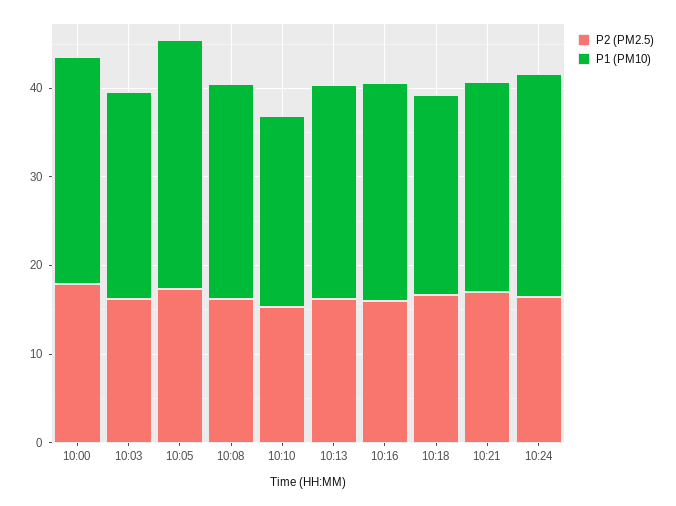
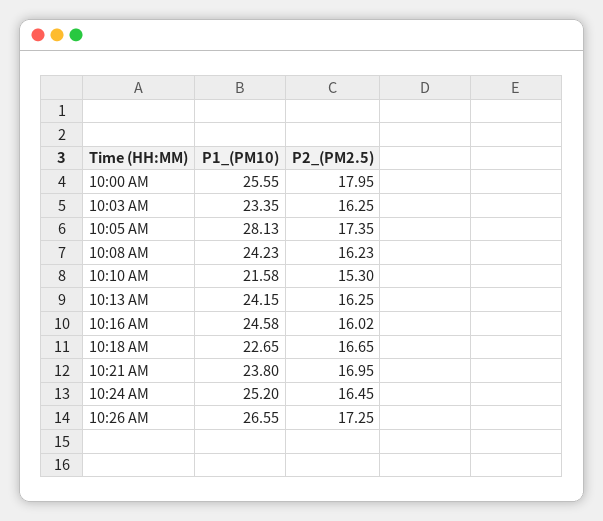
P1 (PM10), 10:26 AM: none -> 26.55
P2 (PM2.5), 10:26 AM: none -> 17.25

